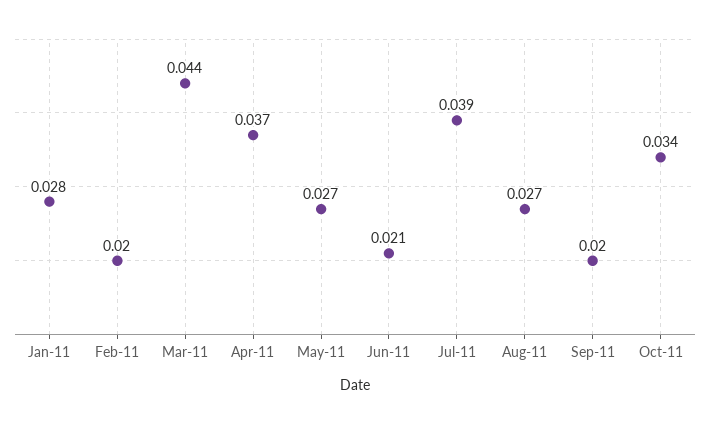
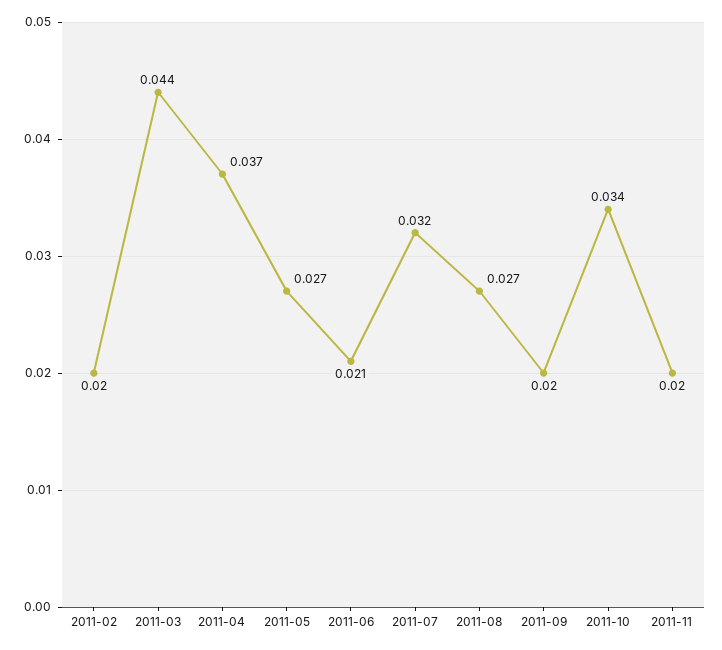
Jan-11: 0.028 -> none
Jul-11: 0.039 -> 0.032
2011-11: none -> 0.02

